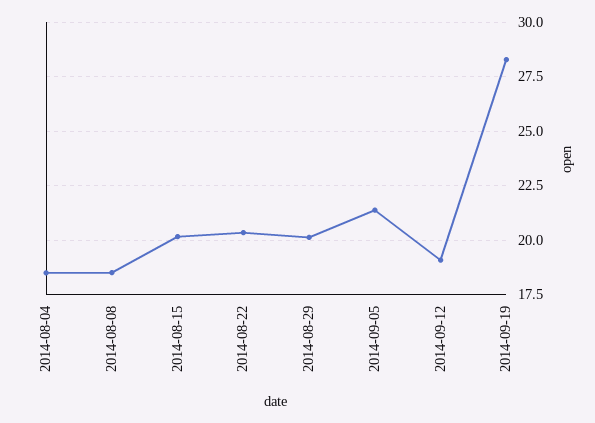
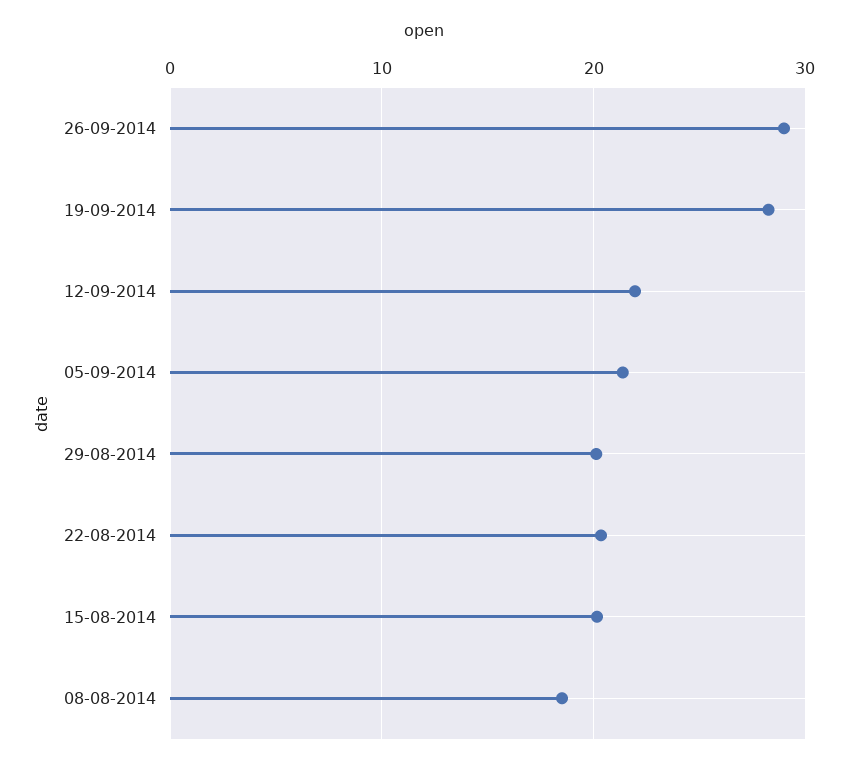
2014-08-04: 18.5 -> none
2014-09-12: 19 -> 22
26-09-2014: none -> 29

